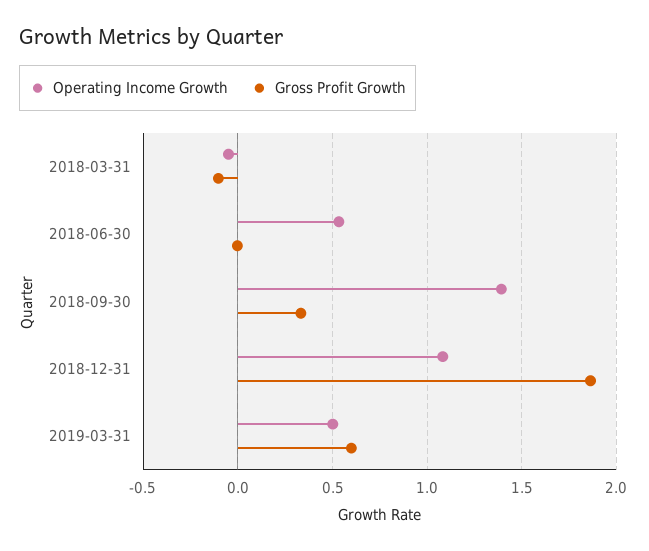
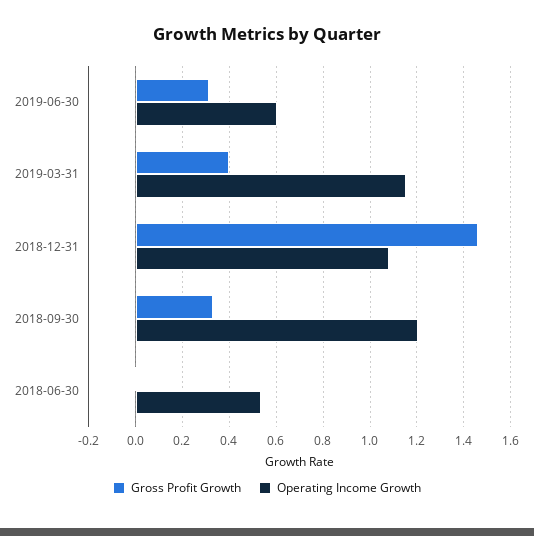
Operating Income Growth, 2018-03-31: -0.05 -> none
Gross Profit Growth, 2018-03-31: -0.1 -> none
Operating Income Growth, 2018-09-30: 1.4 -> 1.2
Gross Profit Growth, 2018-12-31: 1.85 -> 1.45
Operating Income Growth, 2019-03-31: 0.5 -> 1.15
Gross Profit Growth, 2019-03-31: 0.6 -> 0.4
Gross Profit Growth, 2019-06-30: none -> 0.3
Operating Income Growth, 2019-06-30: none -> 0.6

